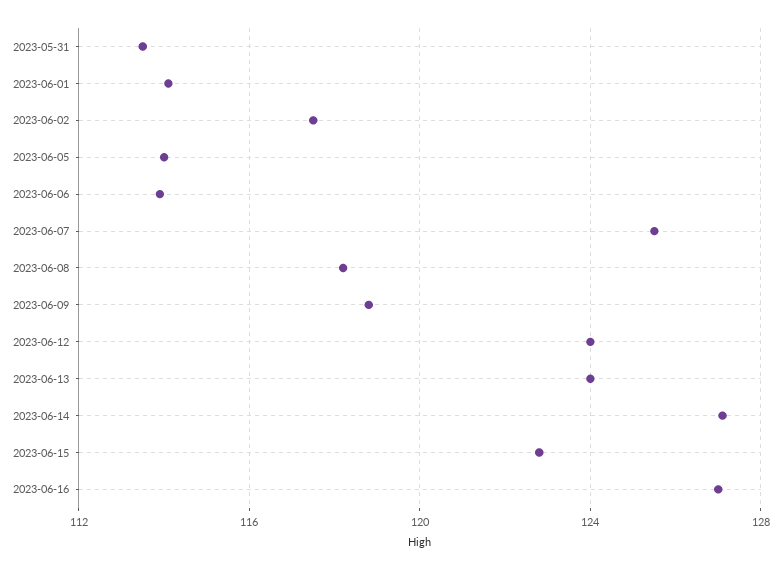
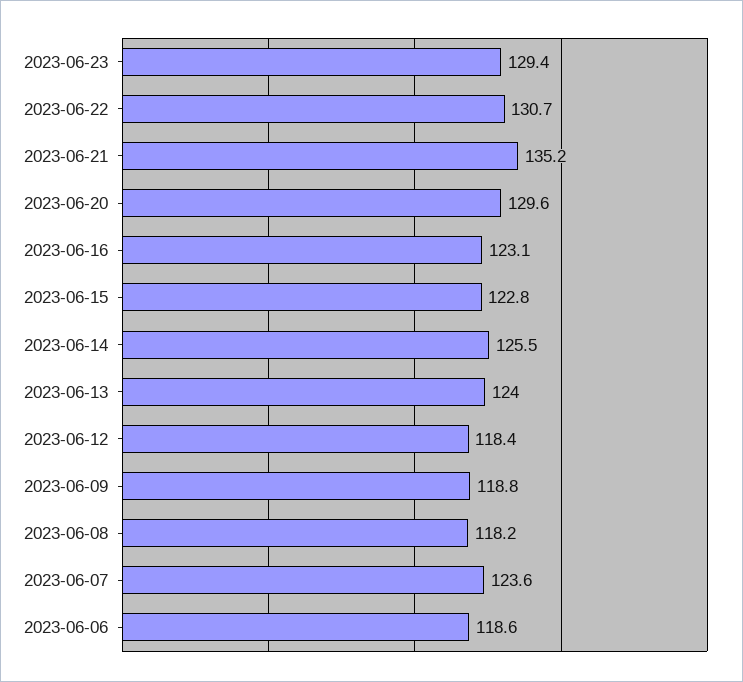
2023-05-31: 113.5 -> none
2023-06-01: 114 -> none
2023-06-02: 117.5 -> none
2023-06-05: 114 -> none
2023-06-06: 114 -> 118.6
2023-06-07: 125.5 -> 123.6
2023-06-12: 124 -> 118.4
2023-06-14: 127 -> 125.5
2023-06-16: 127 -> 123.1
2023-06-23: none -> 129.4
2023-06-22: none -> 130.7
2023-06-21: none -> 135.2
2023-06-20: none -> 129.6

